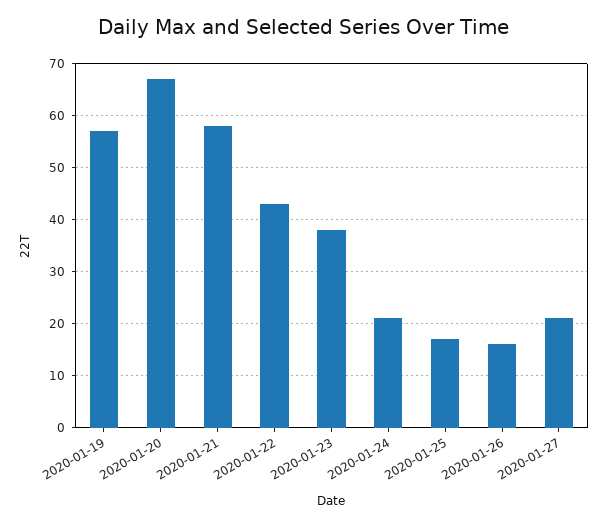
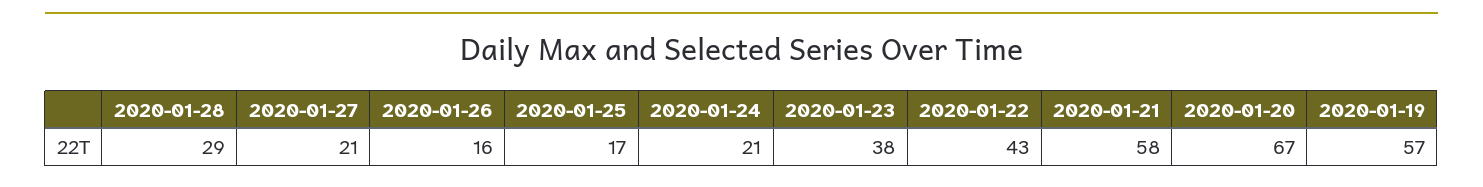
2020-01-28: none -> 29

